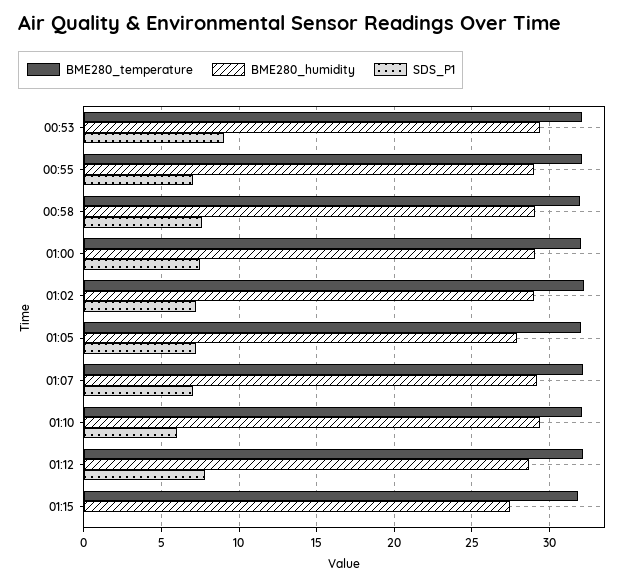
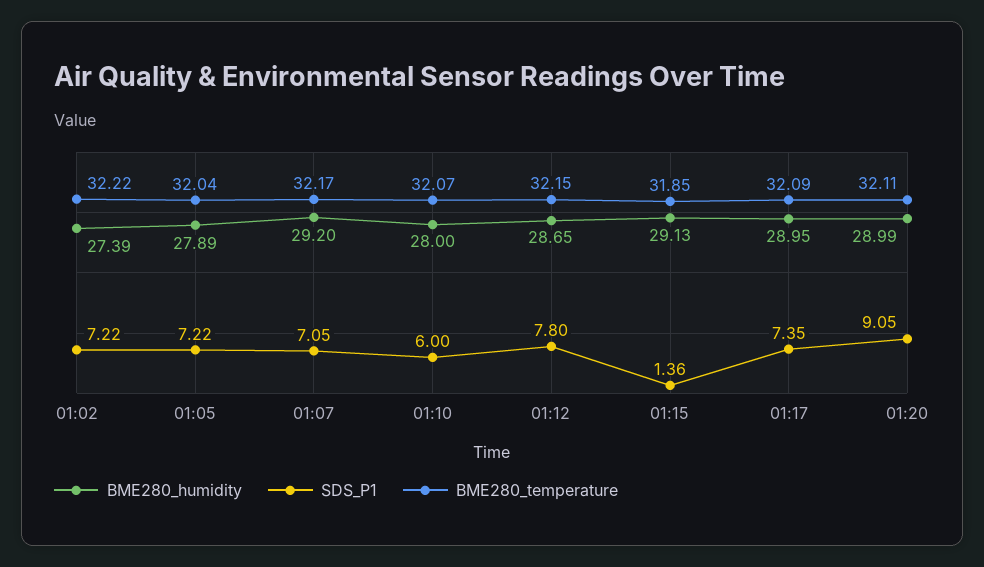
BME280_temperature, 00:53: 32 -> none
BME280_humidity, 00:53: 29.5 -> none
SDS_P1, 00:53: 9 -> none
BME280_temperature, 00:55: 32 -> none
BME280_humidity, 00:55: 29 -> none
SDS_P1, 00:55: 7 -> none
BME280_temperature, 00:58: 32 -> none
BME280_humidity, 00:58: 29 -> none
SDS_P1, 00:58: 7.5 -> none
BME280_temperature, 01:00: 32 -> none
BME280_humidity, 01:00: 29 -> none
SDS_P1, 01:00: 7.5 -> none
BME280_humidity, 01:02: 29 -> 27.39
BME280_humidity, 01:10: 29.5 -> 28
BME280_humidity, 01:15: 27.5 -> 29.13
SDS_P1, 01:15: 0 -> 1.36
BME280_humidity, 01:17: none -> 28.95
SDS_P1, 01:17: none -> 7.35
BME280_temperature, 01:17: none -> 32.09
BME280_humidity, 01:20: none -> 28.99
SDS_P1, 01:20: none -> 9.05
BME280_temperature, 01:20: none -> 32.11

